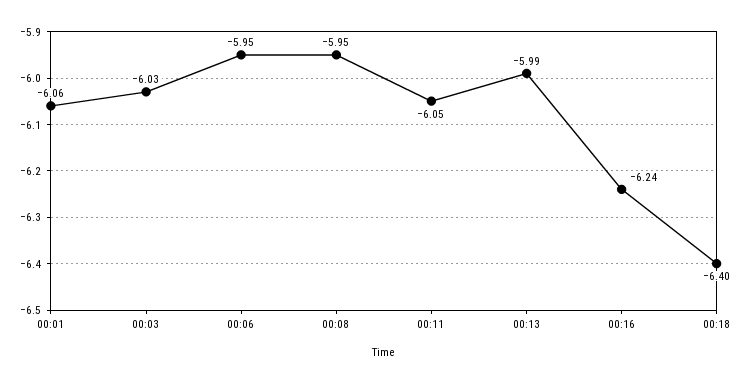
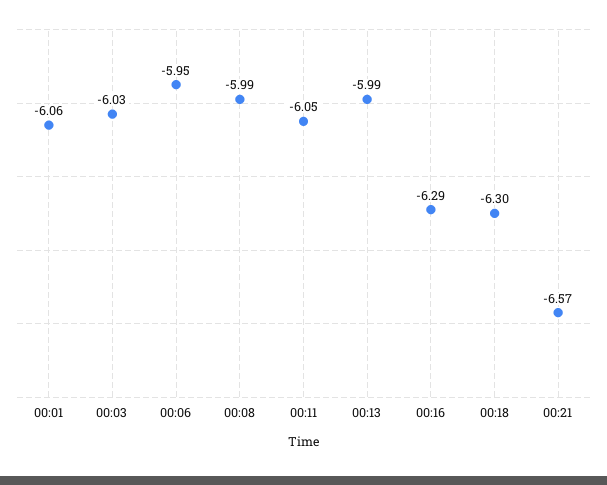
00:08: -5.95 -> -5.99
00:16: -6.24 -> -6.29
00:18: -6.4 -> -6.3
00:21: none -> -6.57

